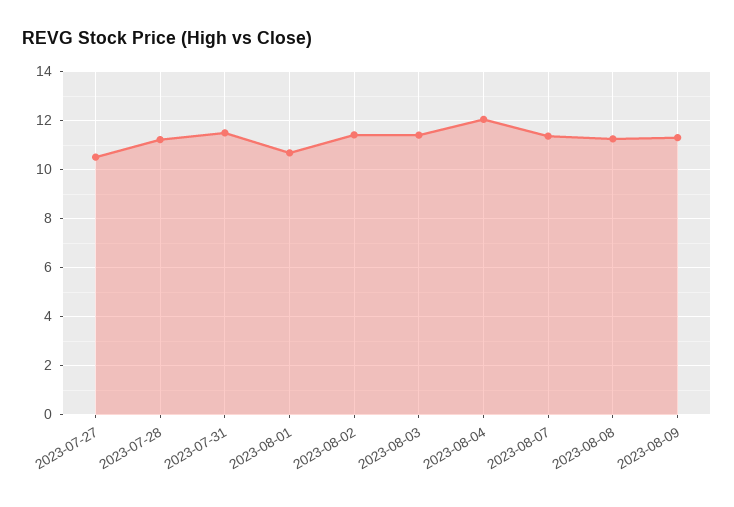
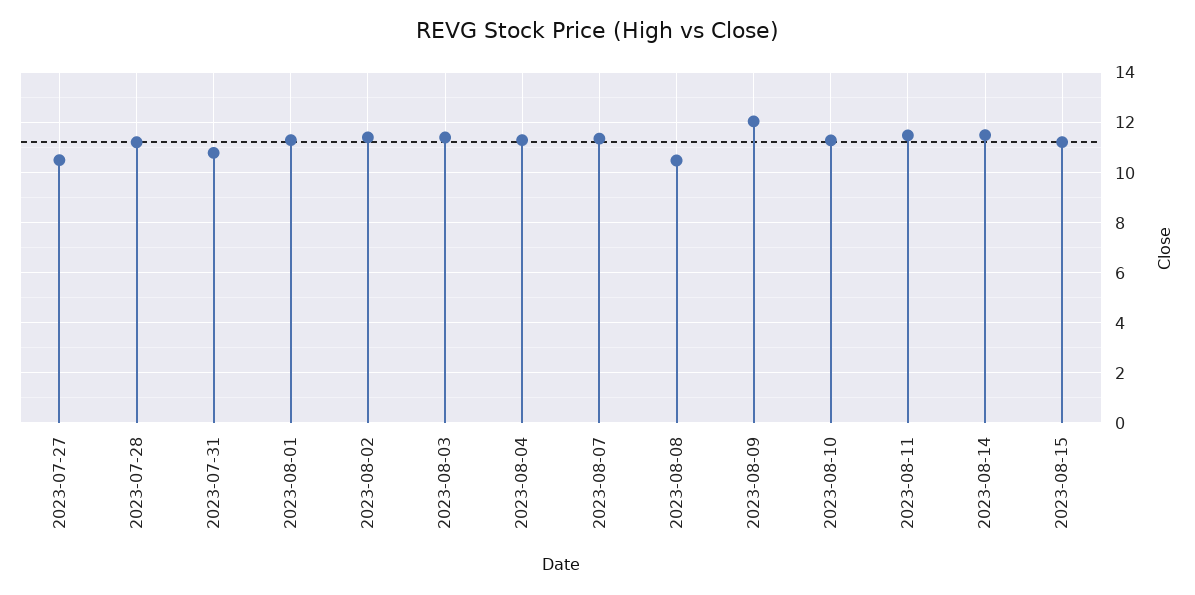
2023-07-31: 11.5 -> 10.75
2023-08-01: 10.75 -> 11.25
2023-08-04: 12 -> 11.25
2023-08-08: 11.25 -> 10.5
2023-08-09: 11.25 -> 12
2023-08-10: none -> 11.25
2023-08-11: none -> 11.5
2023-08-14: none -> 11.5
2023-08-15: none -> 11.25

